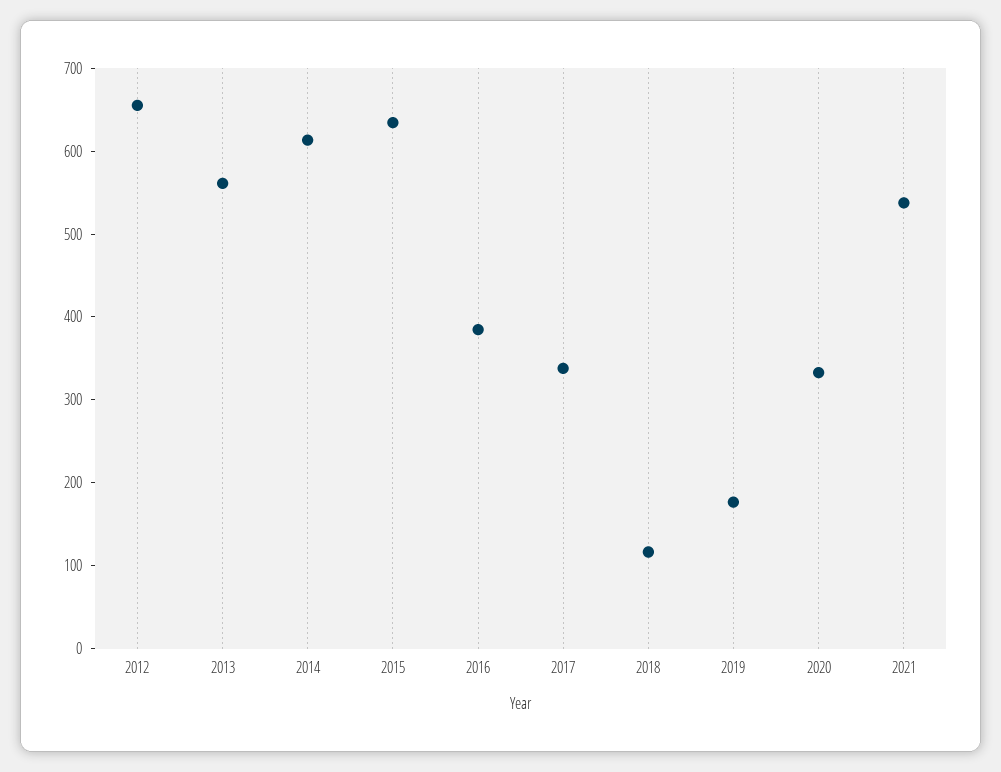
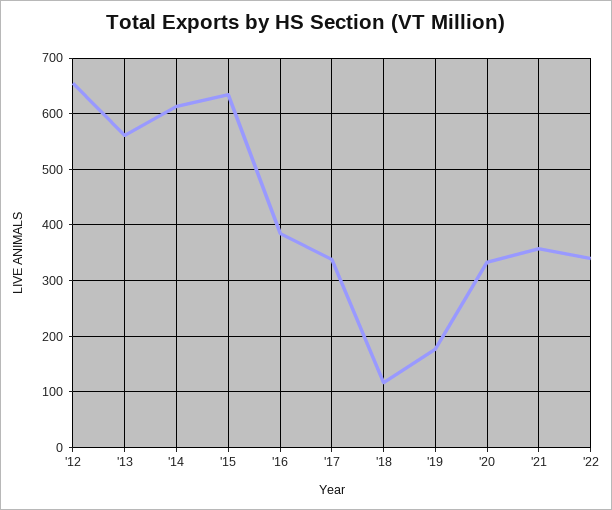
2021: 540 -> 360
'22: none -> 340

